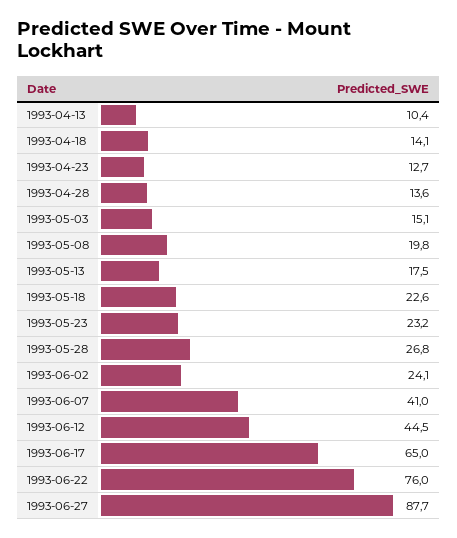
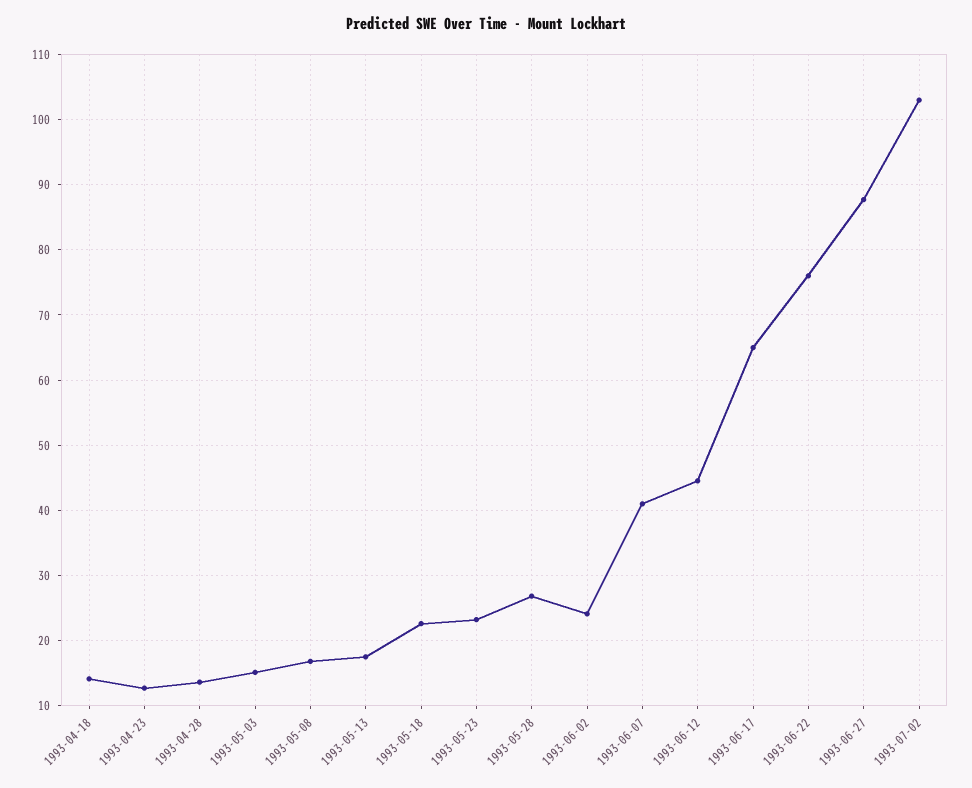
1993-04-13: 10.4 -> none
1993-05-08: 19.8 -> 17
1993-07-02: none -> 103

